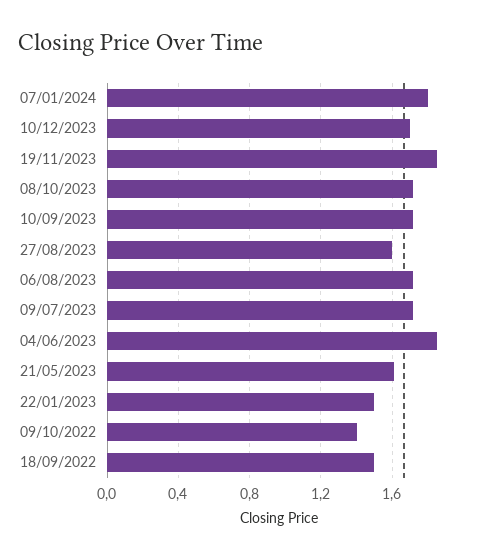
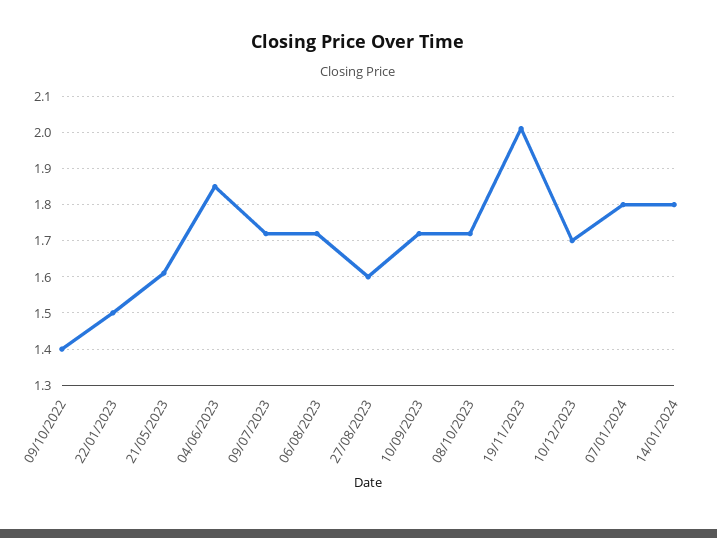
19/11/2023: 1.85 -> 2
18/09/2022: 1.5 -> none
14/01/2024: none -> 1.8

